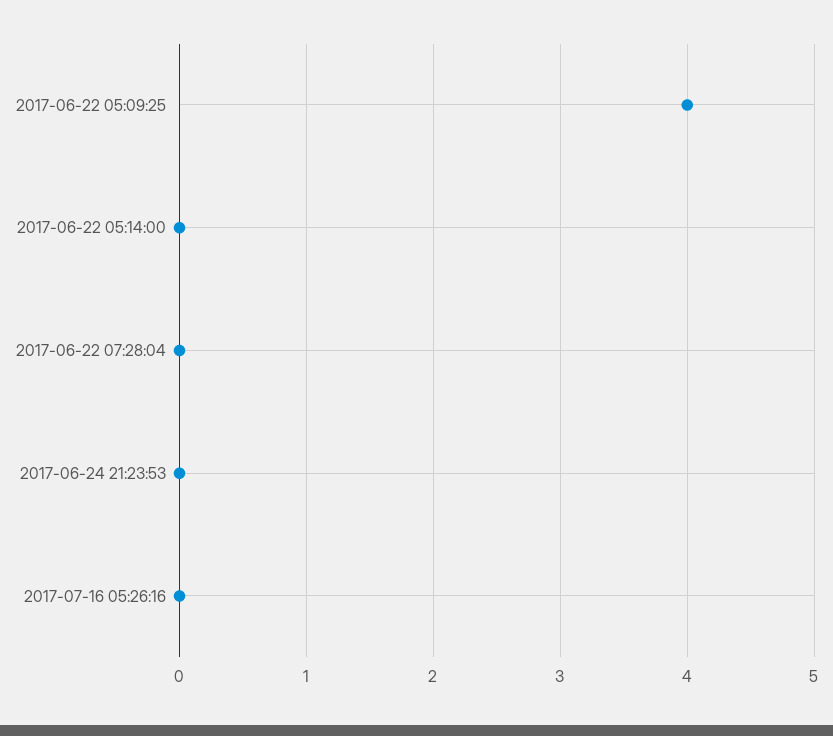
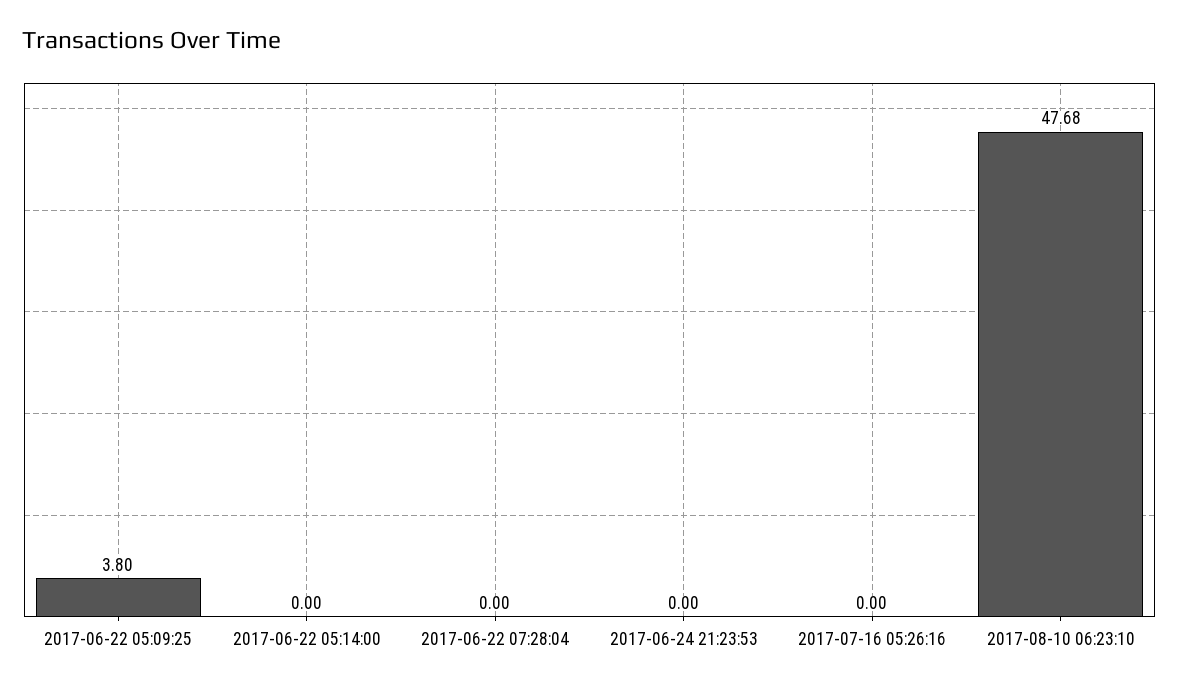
2017-06-22 05:09:25: 4 -> 3.8
2017-08-10 06:23:10: none -> 47.68

